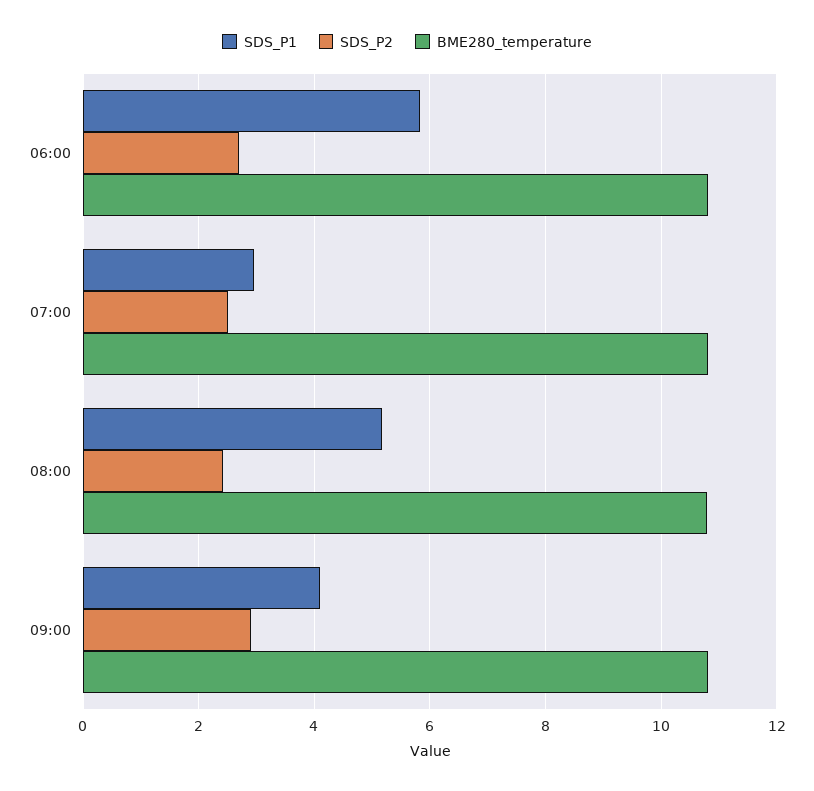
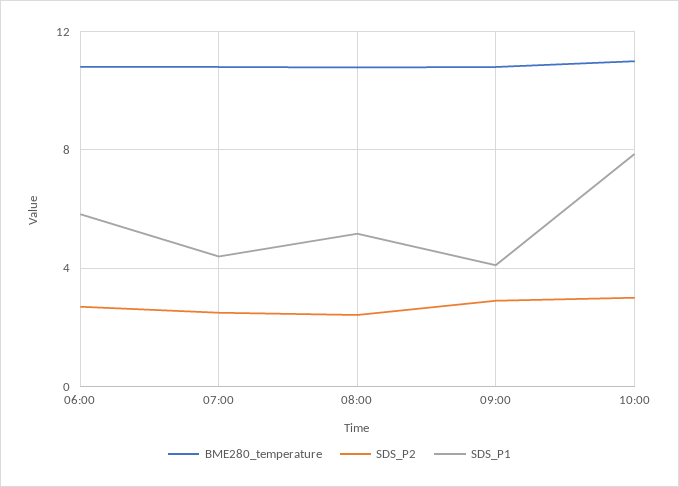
SDS_P1, 07:00: 3 -> 4.5
BME280_temperature, 10:00: none -> 11
SDS_P2, 10:00: none -> 3
SDS_P1, 10:00: none -> 8

